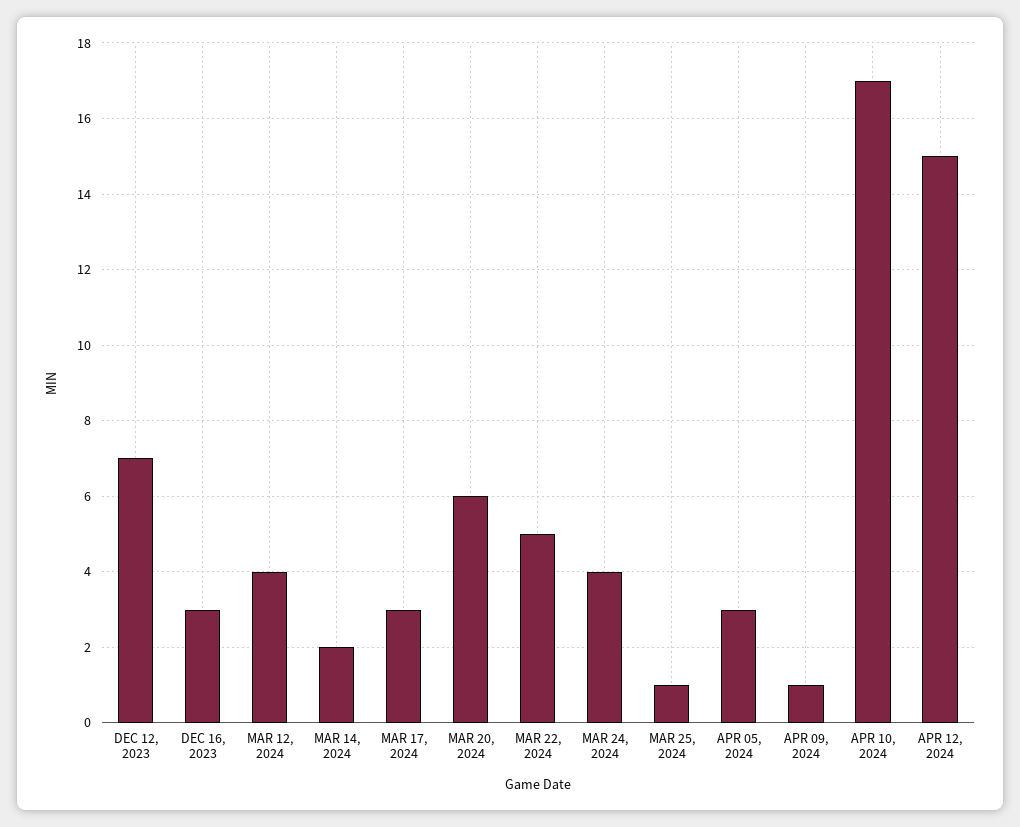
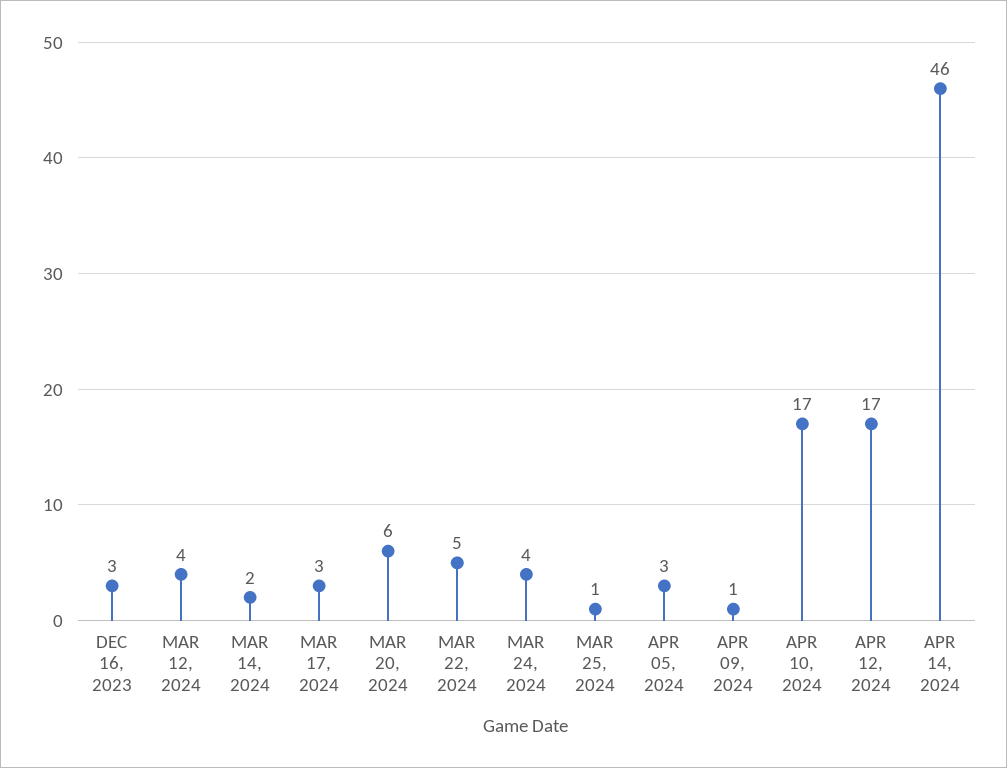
DEC 12, 2023: 7 -> none
APR 12, 2024: 15 -> 17
APR 14, 2024: none -> 46

